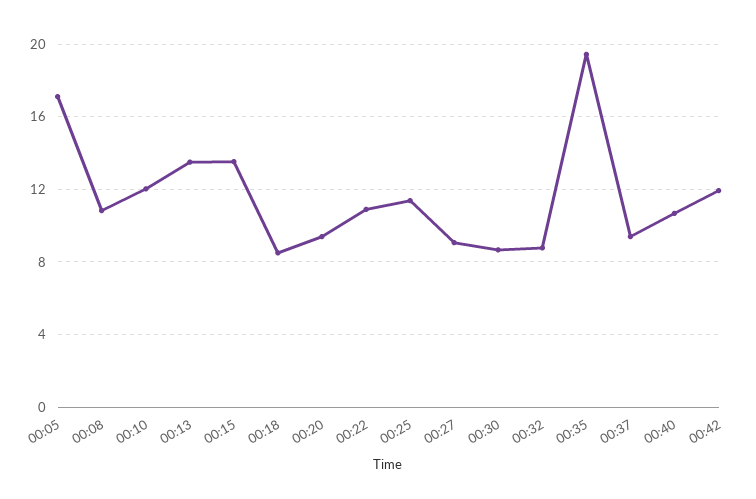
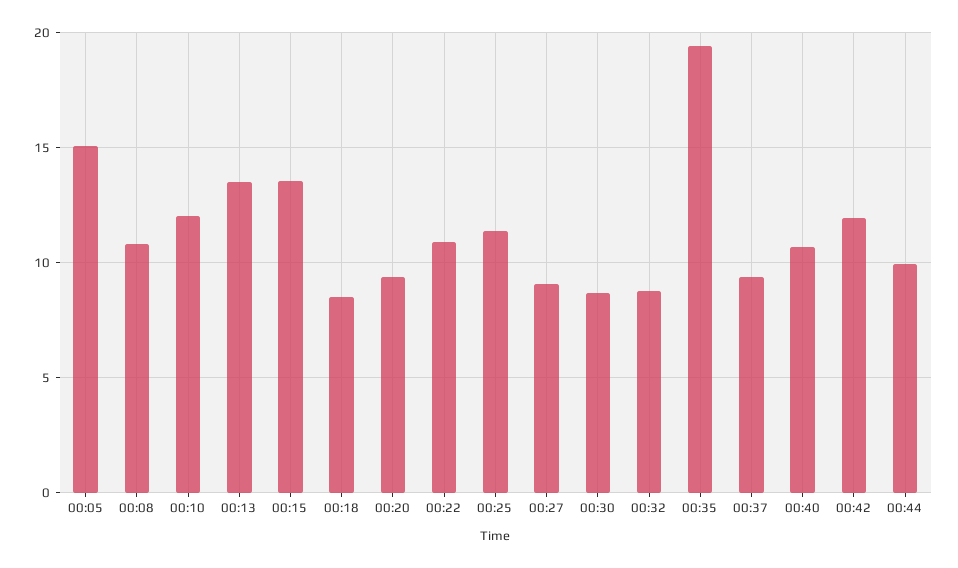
00:05: 17 -> 15
00:44: none -> 10

